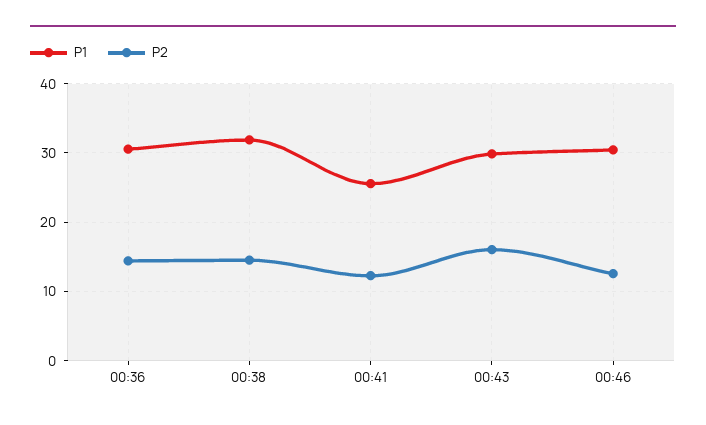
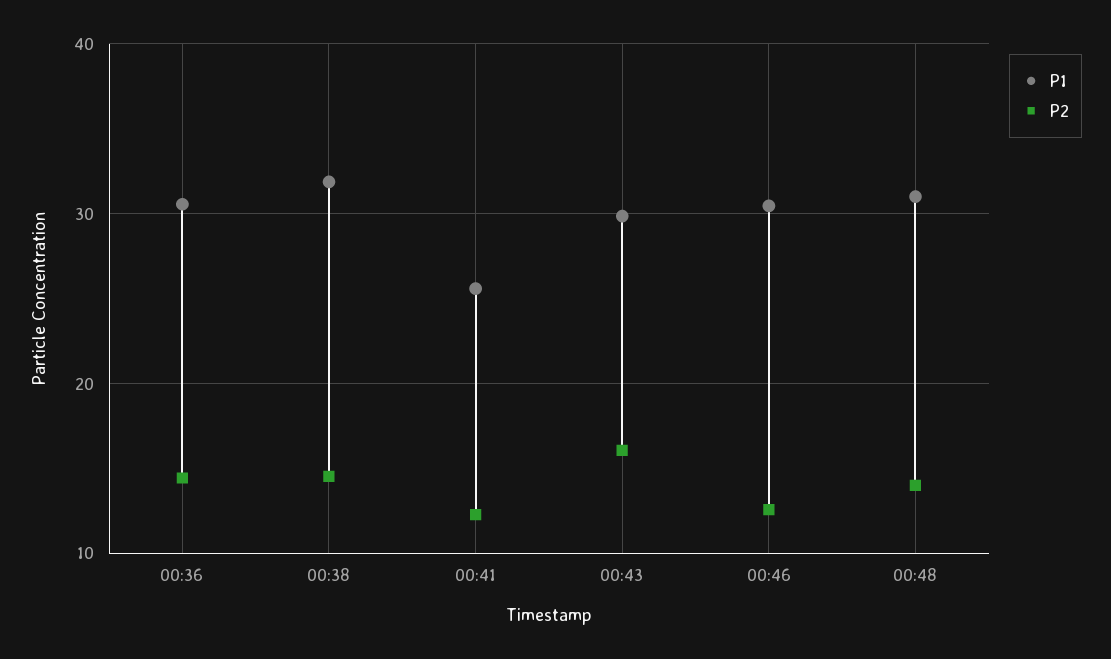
P1, 00:48: none -> 31
P2, 00:48: none -> 14

